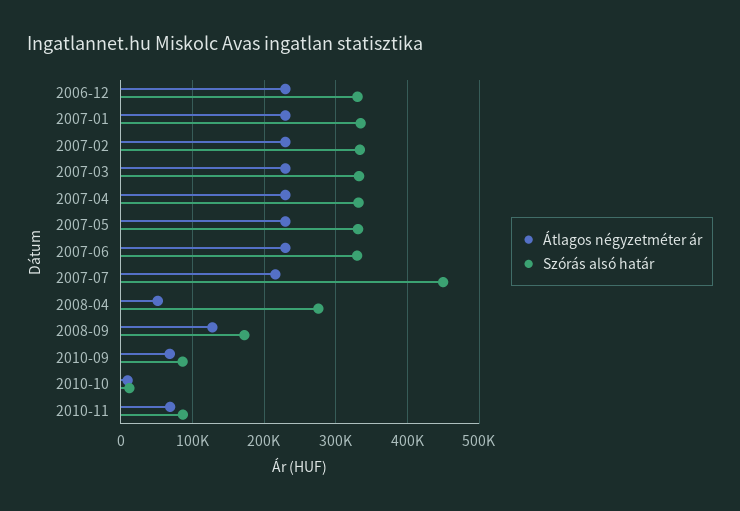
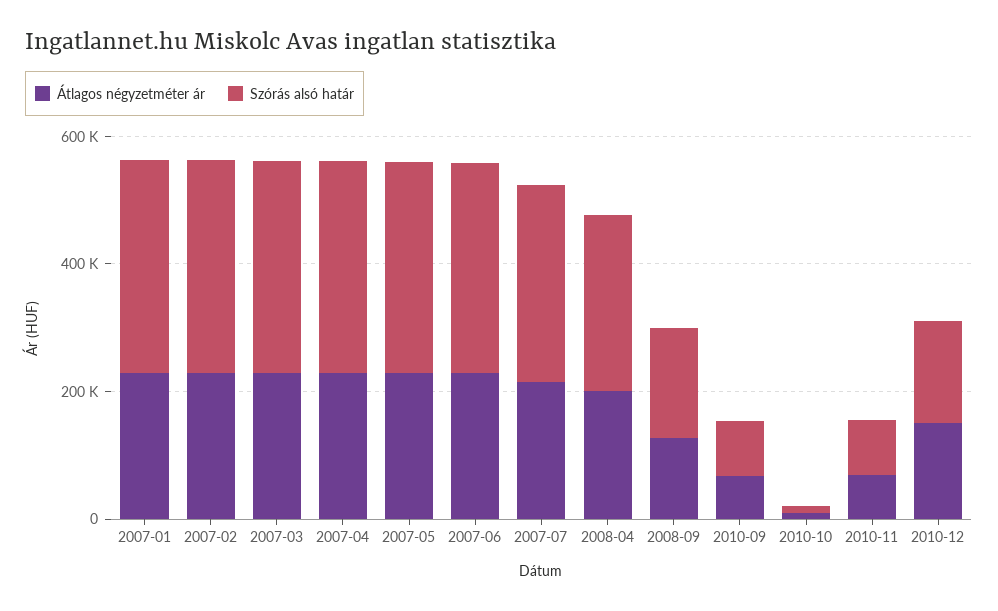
Átlagos négyzetméter ár, 2006-12: 230000 -> none
Szórás alsó határ, 2006-12: 330000 -> none
Szórás alsó határ, 2007-07: 450000 -> 300000
Átlagos négyzetméter ár, 2008-04: 50000 -> 200000
Átlagos négyzetméter ár, 2010-12: none -> 150000
Szórás alsó határ, 2010-12: none -> 150000

